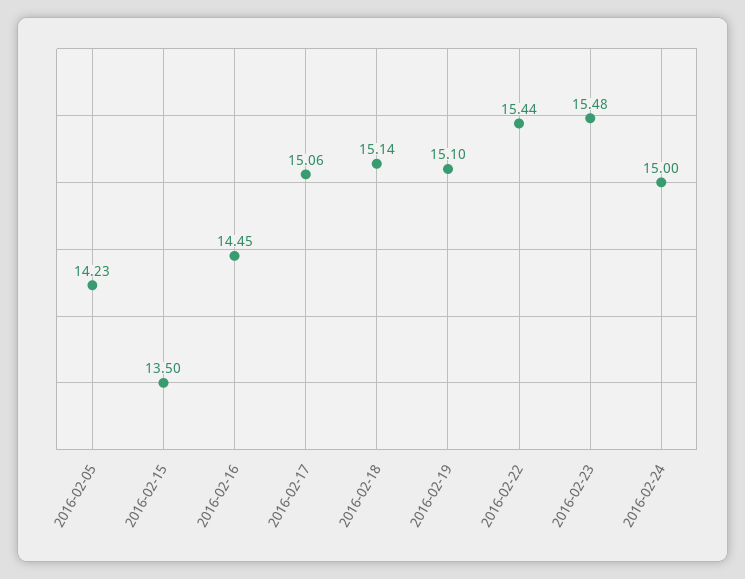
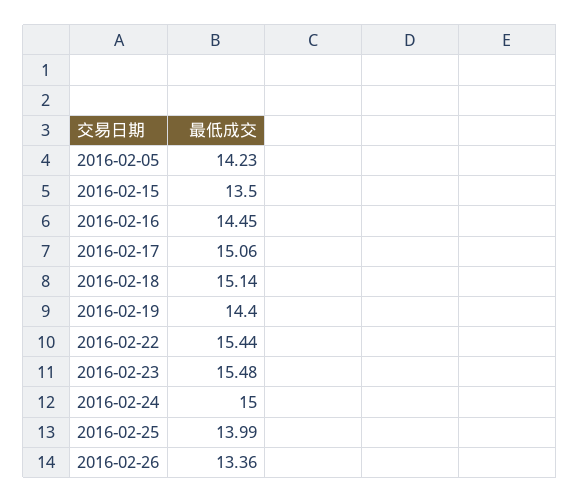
2016-02-19: 15.1 -> 14.4
2016-02-25: none -> 13.99
2016-02-26: none -> 13.36

